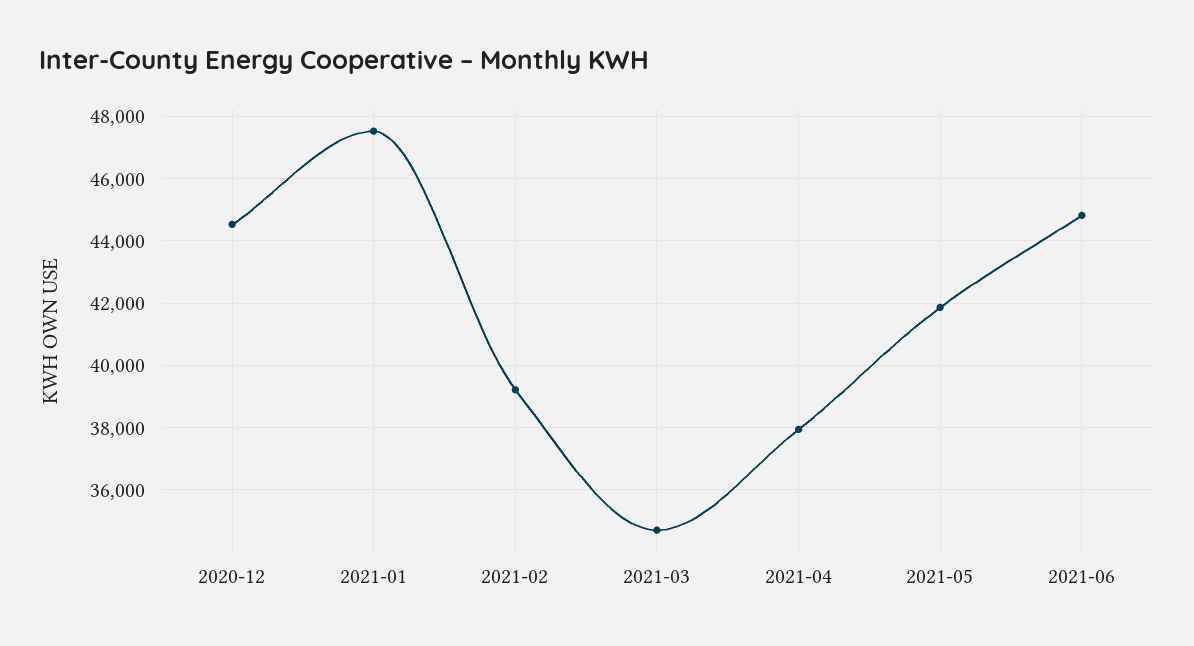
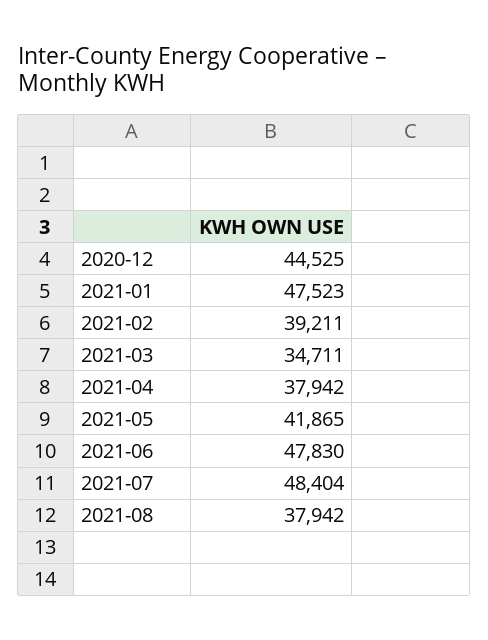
2021-06: 44800 -> 47830
2021-07: none -> 48404
2021-08: none -> 37942

